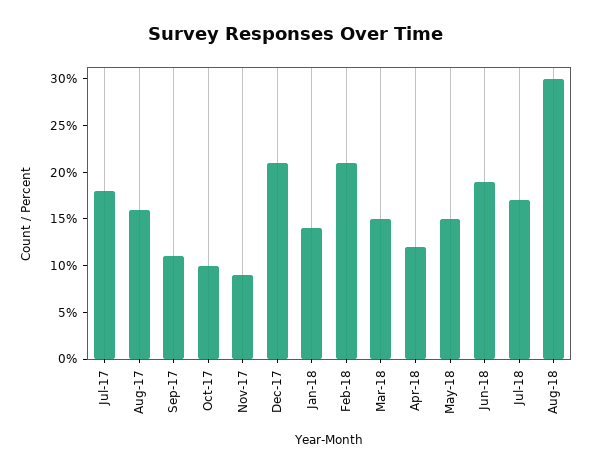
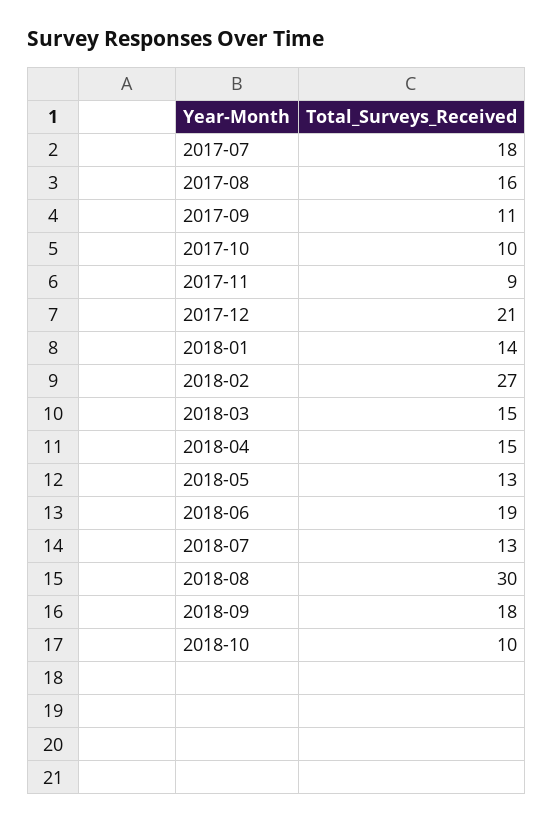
Feb-18: 21 -> 27
Apr-18: 12 -> 15
May-18: 15 -> 13
Jul-18: 17 -> 13
2018-09: none -> 18
2018-10: none -> 10

